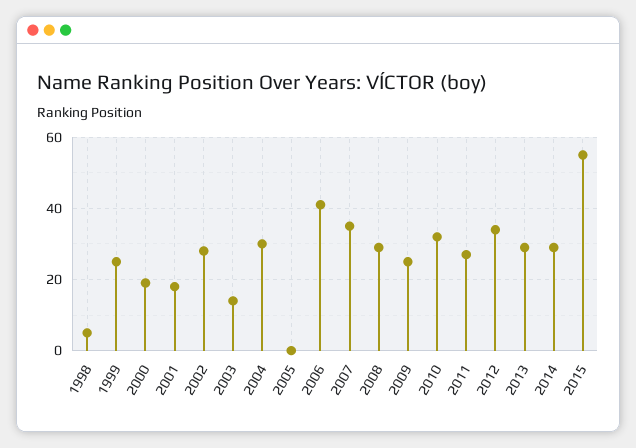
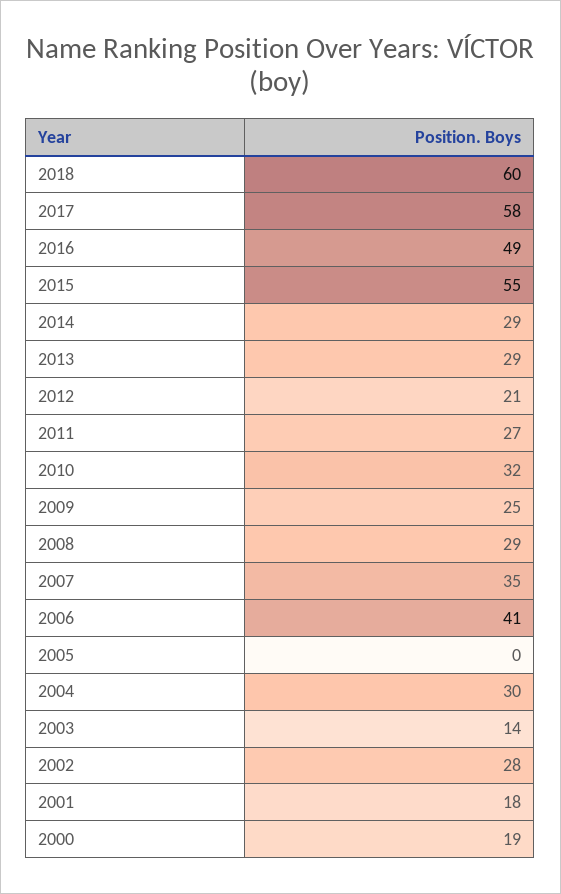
1998: 5 -> none
1999: 25 -> none
2012: 35 -> 21
2018: none -> 60
2017: none -> 58
2016: none -> 49

